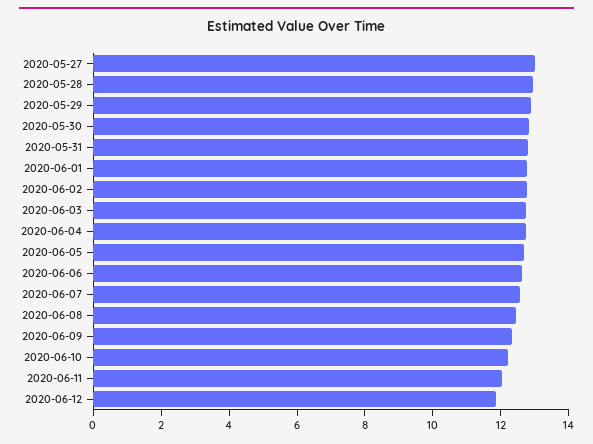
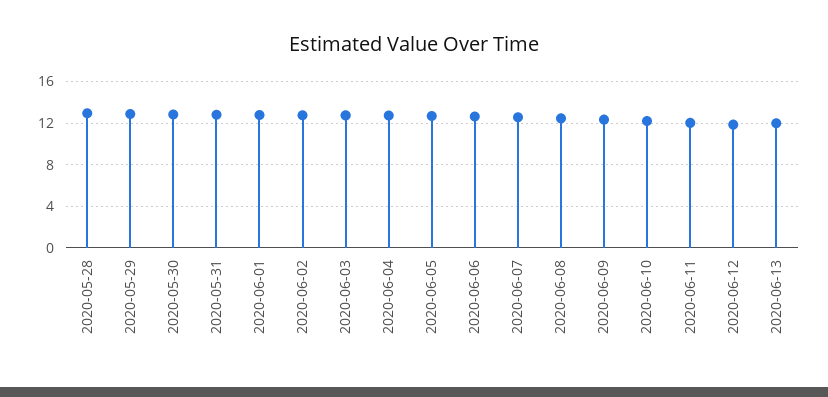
2020-05-27: 13 -> none
2020-06-13: none -> 12

